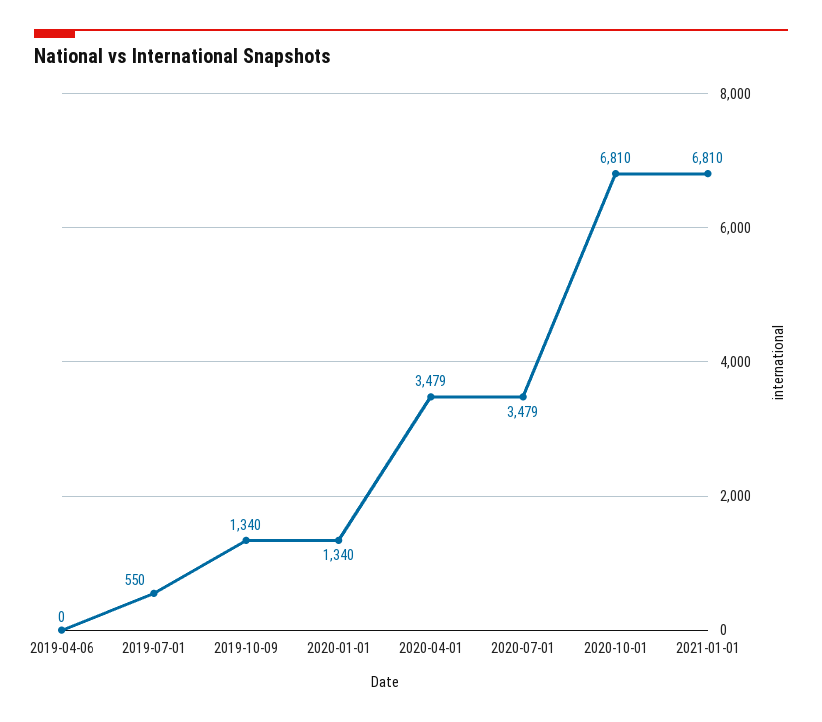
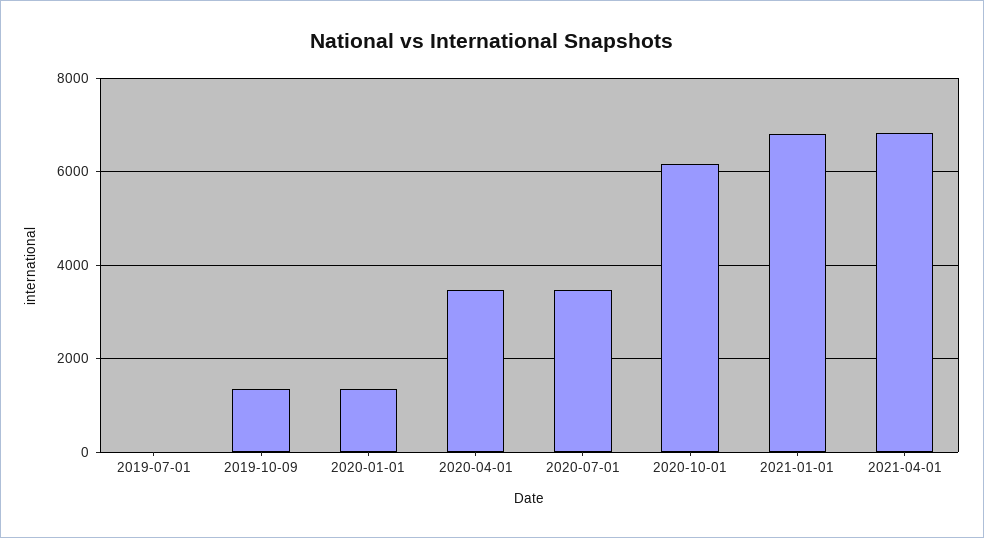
2019-04-06: 0 -> none
2019-07-01: 550 -> 0
2020-10-01: 6810 -> 6200
2021-04-01: none -> 6800

